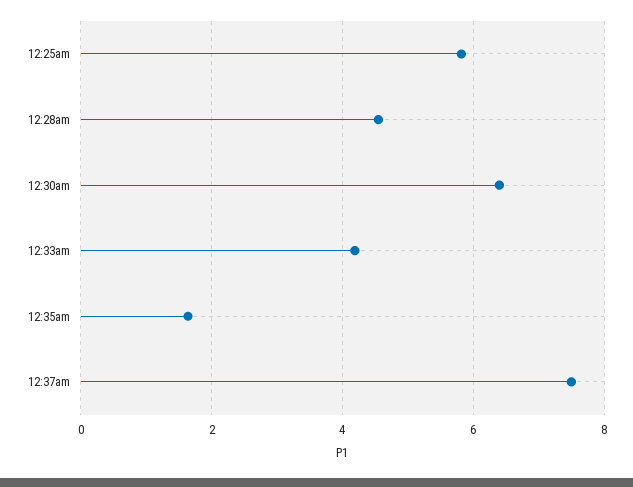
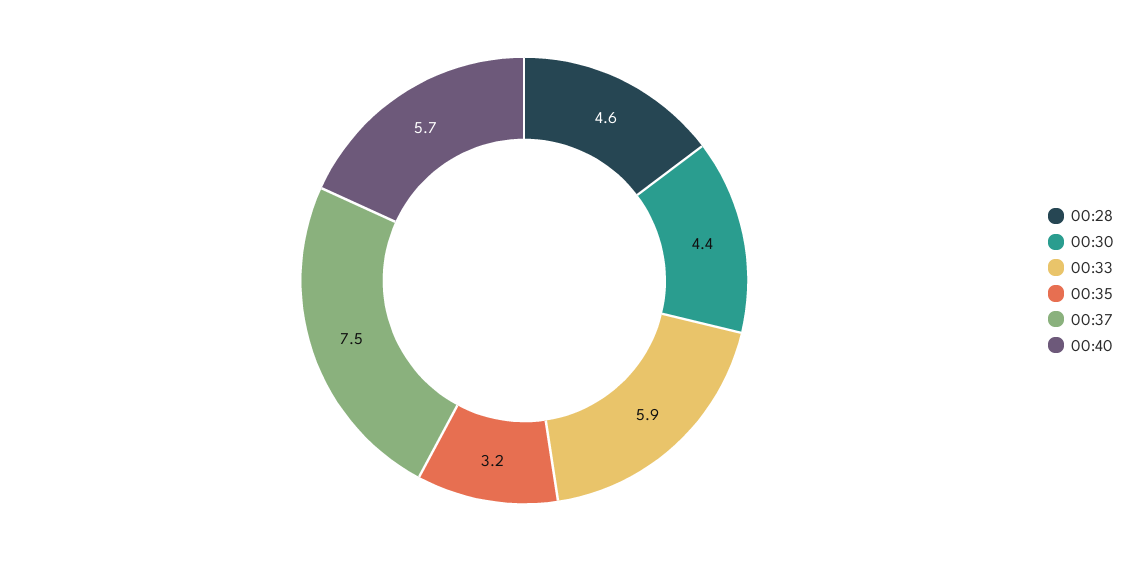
12:25am: 5.8 -> none
12:30am: 6.4 -> 4.4
12:33am: 4.2 -> 5.9
12:35am: 1.6 -> 3.2
00:40: none -> 5.7

